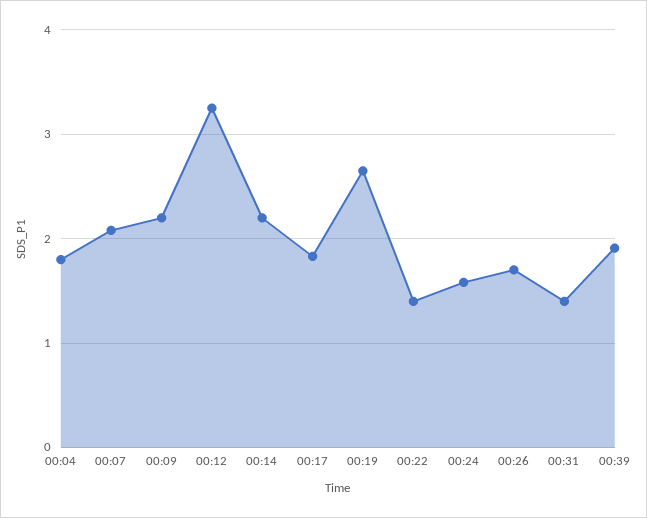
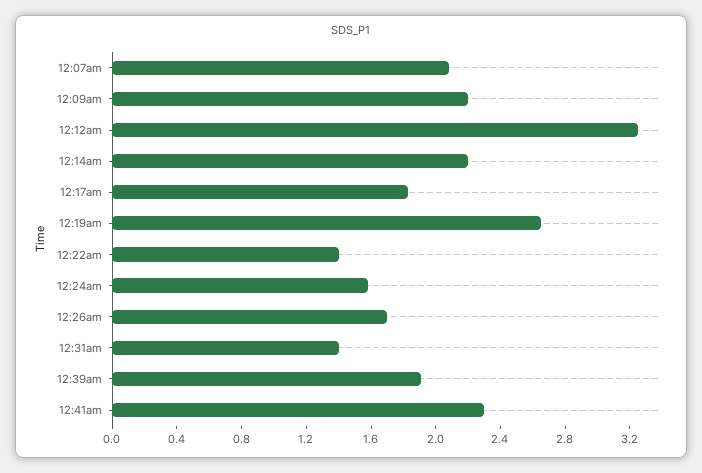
00:04: 1.8 -> none
12:41am: none -> 2.3

